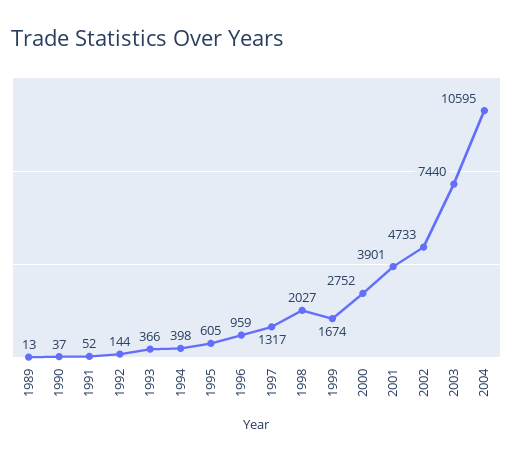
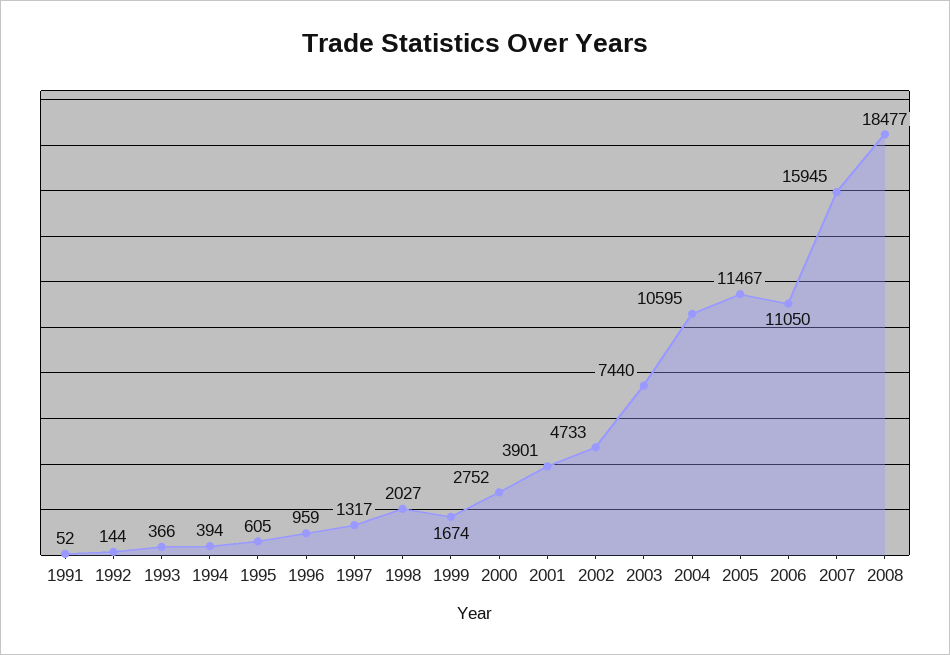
1989: 13 -> none
1990: 37 -> none
1994: 398 -> 394
2005: none -> 11467
2006: none -> 11050
2007: none -> 15945
2008: none -> 18477

